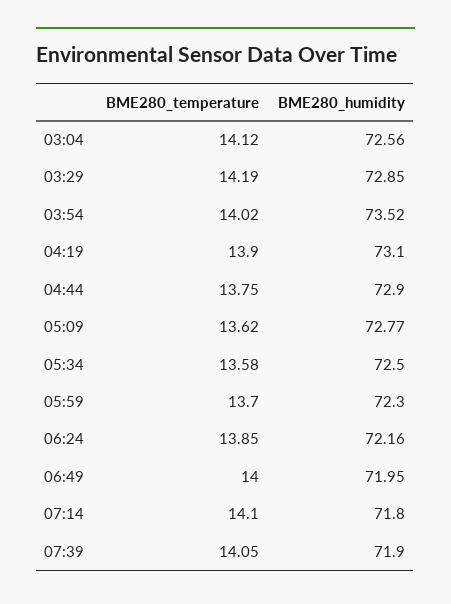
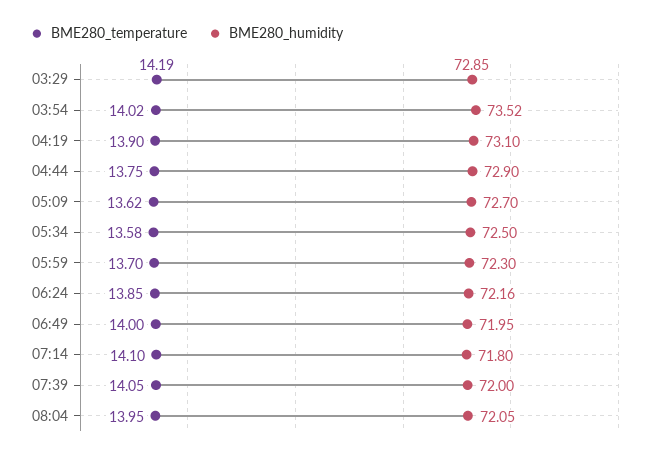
BME280_temperature, 03:04: 14.12 -> none
BME280_humidity, 03:04: 72.56 -> none
BME280_humidity, 05:09: 72.77 -> 72.7
BME280_humidity, 07:39: 71.9 -> 72
BME280_temperature, 08:04: none -> 13.95
BME280_humidity, 08:04: none -> 72.05

